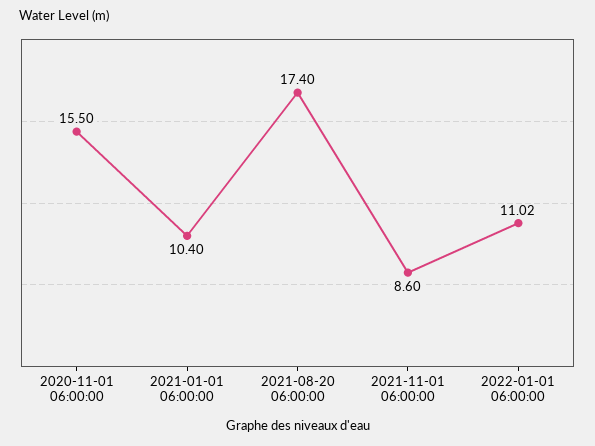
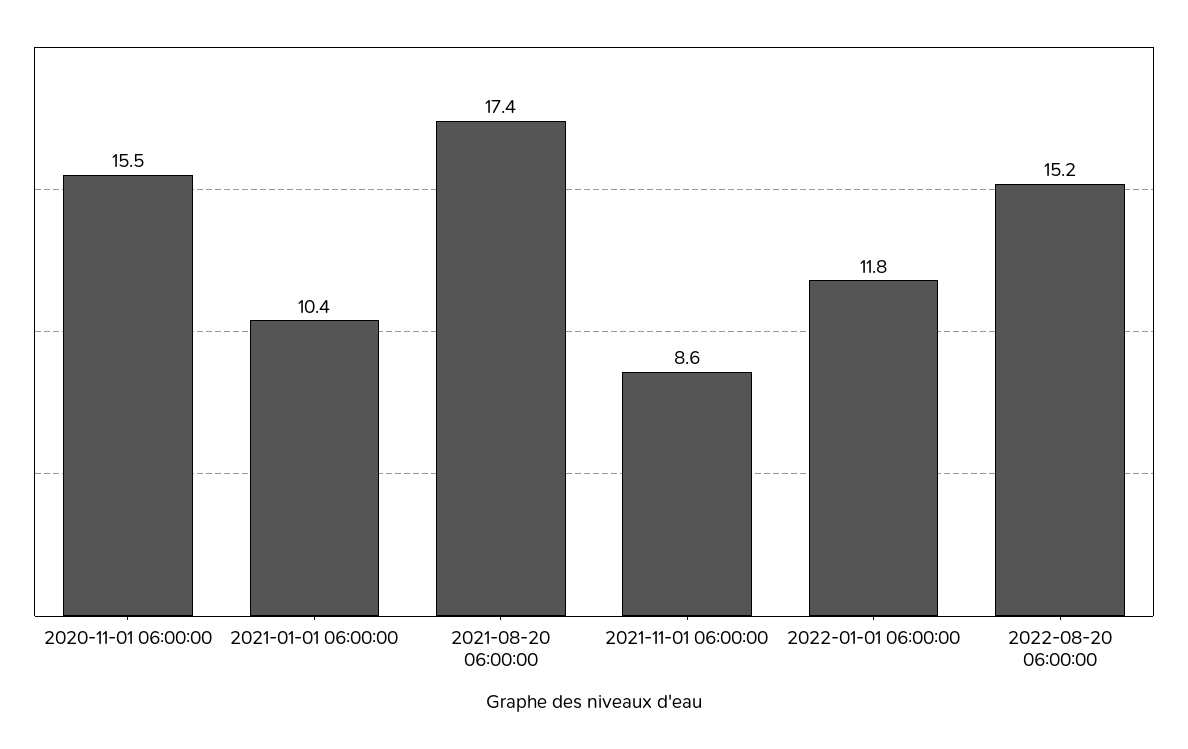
2022-01-01 06:00:00: 11.02 -> 11.8
2022-08-20 06:00:00: none -> 15.2

